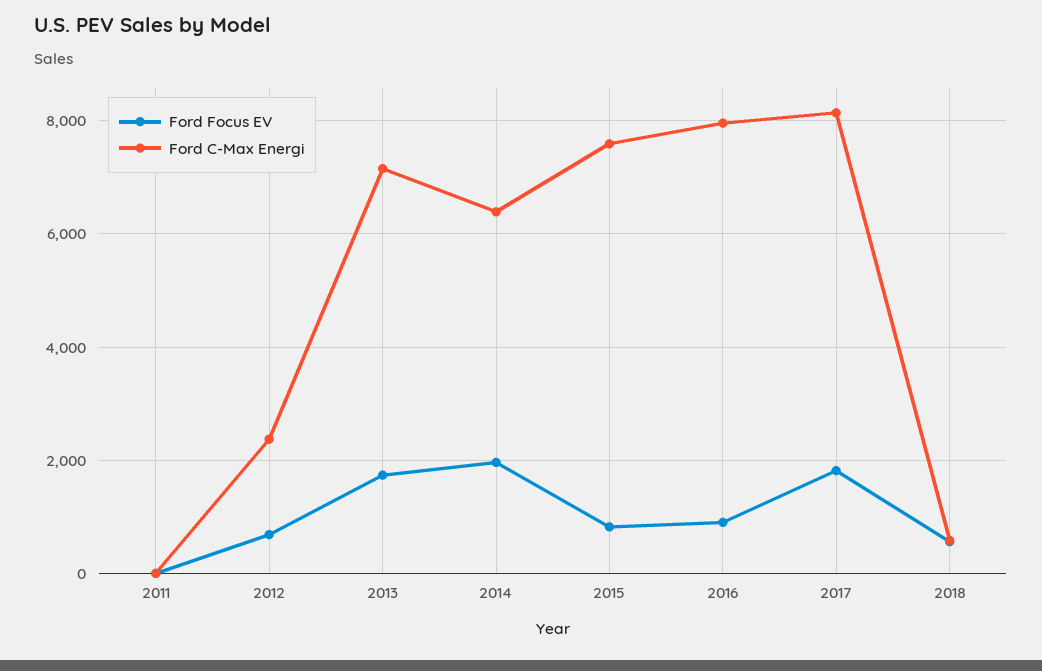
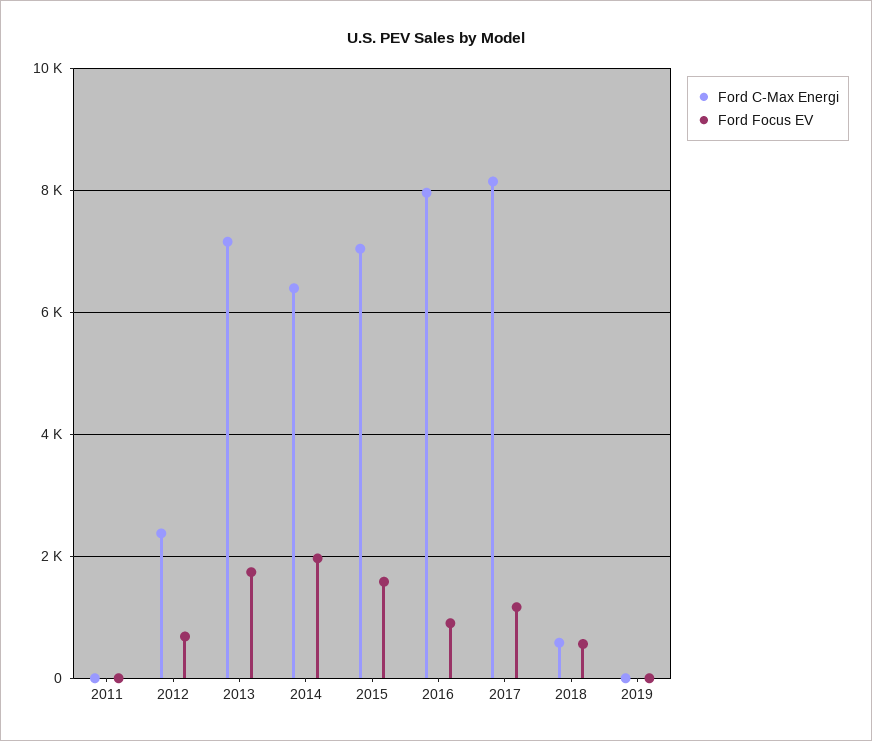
Ford Focus EV, 2015: 800 -> 1600
Ford C-Max Energi, 2015: 7600 -> 7000
Ford Focus EV, 2017: 1800 -> 1200
Ford C-Max Energi, 2019: none -> 0
Ford Focus EV, 2019: none -> 0

